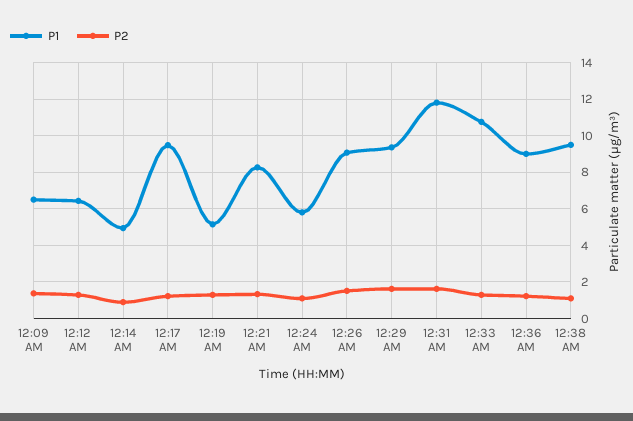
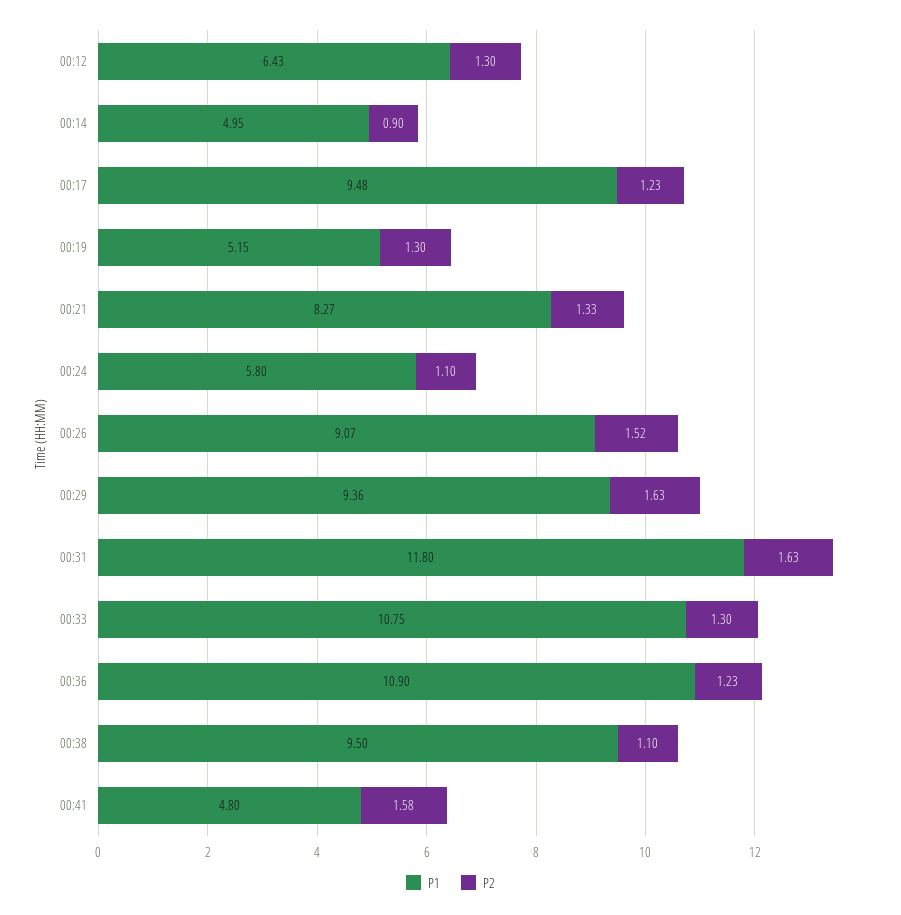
P1, 12:09 AM: 6.5 -> none
P2, 12:09 AM: 1.5 -> none
P1, 12:36 AM: 9 -> 10.9
P1, 00:41: none -> 4.8
P2, 00:41: none -> 1.58

